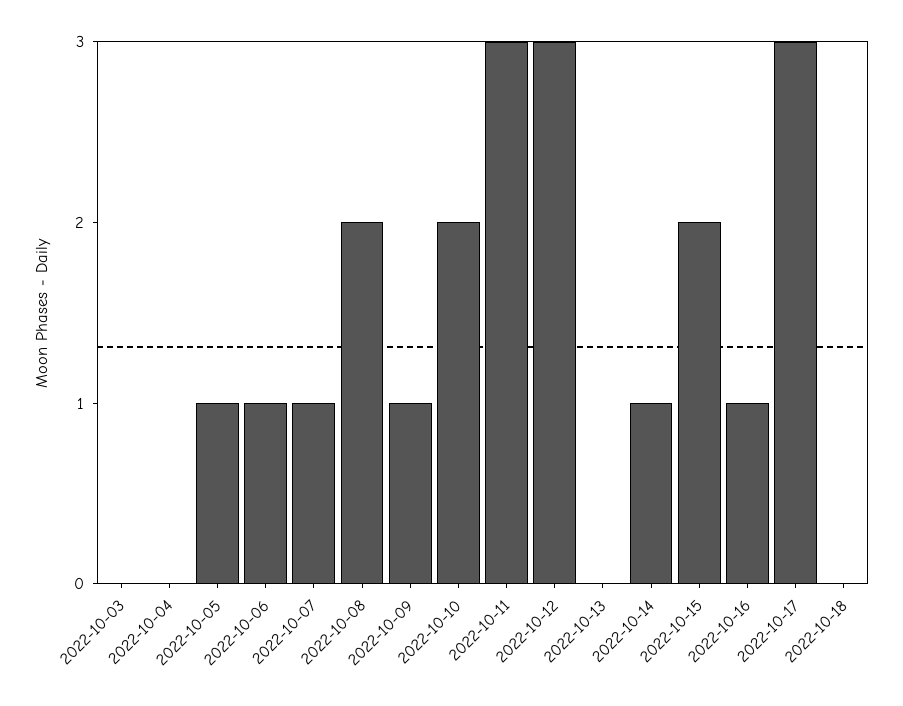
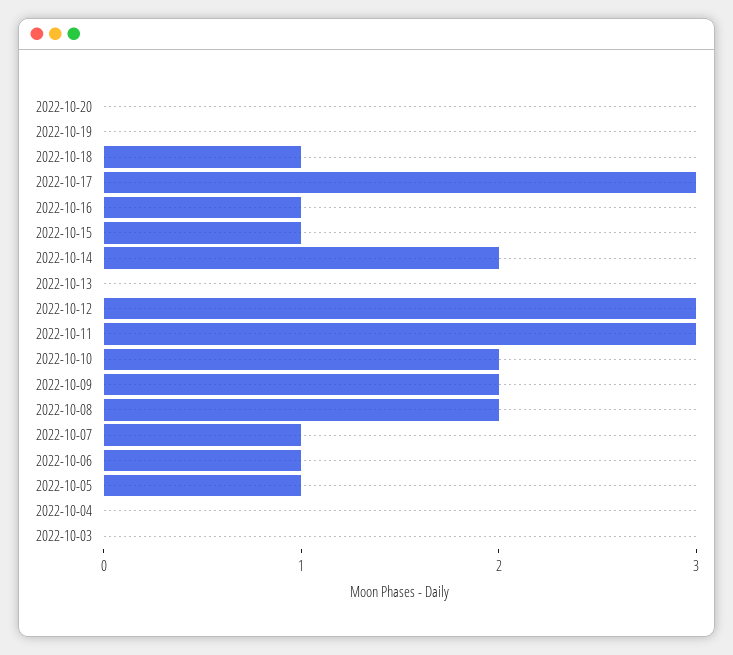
2022-10-09: 1 -> 2
2022-10-14: 1 -> 2
2022-10-15: 2 -> 1
2022-10-18: 0 -> 1
2022-10-20: none -> 0
2022-10-19: none -> 0

